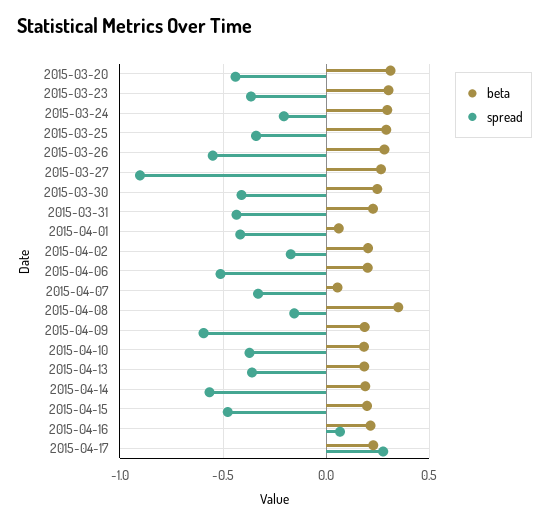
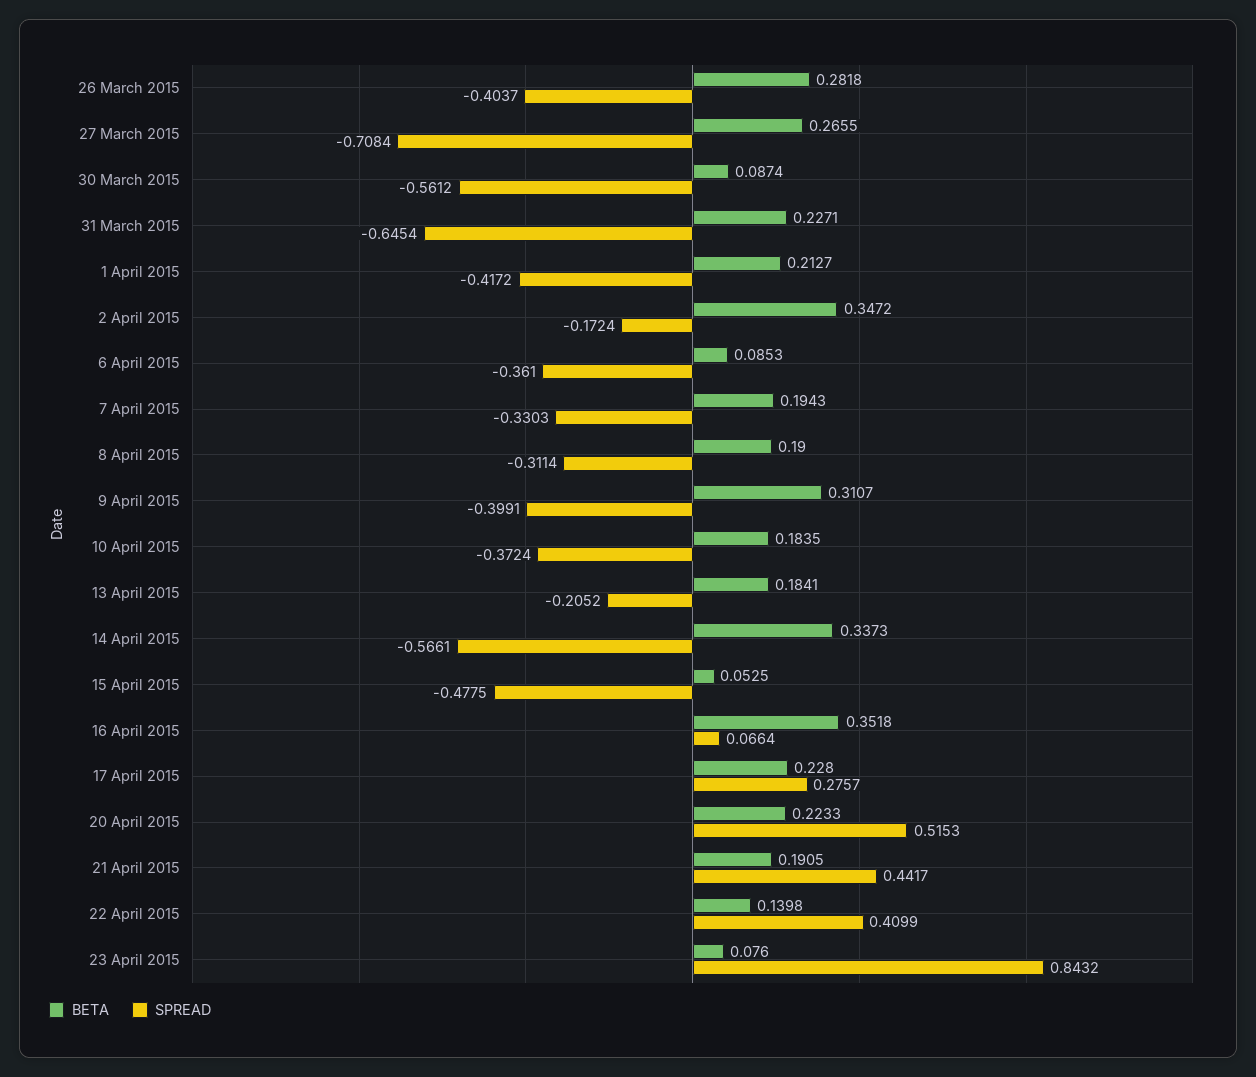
beta, 2015-03-20: 0.3 -> none
spread, 2015-03-20: -0.45 -> none
beta, 2015-03-23: 0.3 -> none
spread, 2015-03-23: -0.35 -> none
beta, 2015-03-24: 0.3 -> none
spread, 2015-03-24: -0.2 -> none
beta, 2015-03-25: 0.3 -> none
spread, 2015-03-25: -0.35 -> none
spread, 2015-03-26: -0.55 -> -0.4037
spread, 2015-03-27: -0.9 -> -0.7084
beta, 2015-03-30: 0.25 -> 0.0874
spread, 2015-03-30: -0.4 -> -0.5612
spread, 2015-03-31: -0.45 -> -0.6454
beta, 2015-04-01: 0.05 -> 0.2127
beta, 2015-04-02: 0.2 -> 0.3472
beta, 2015-04-06: 0.2 -> 0.0853
spread, 2015-04-06: -0.5 -> -0.361
beta, 2015-04-07: 0.05 -> 0.1943
beta, 2015-04-08: 0.35 -> 0.19
spread, 2015-04-08: -0.15 -> -0.3114
beta, 2015-04-09: 0.2 -> 0.3107
spread, 2015-04-09: -0.6 -> -0.3991
spread, 2015-04-13: -0.35 -> -0.2052
beta, 2015-04-14: 0.2 -> 0.3373
beta, 2015-04-15: 0.2 -> 0.0525
beta, 2015-04-16: 0.2 -> 0.3518
beta, 20 April 2015: none -> 0.2233
spread, 20 April 2015: none -> 0.5153
beta, 21 April 2015: none -> 0.1905
spread, 21 April 2015: none -> 0.4417
beta, 22 April 2015: none -> 0.1398
spread, 22 April 2015: none -> 0.4099
beta, 23 April 2015: none -> 0.076
spread, 23 April 2015: none -> 0.8432

